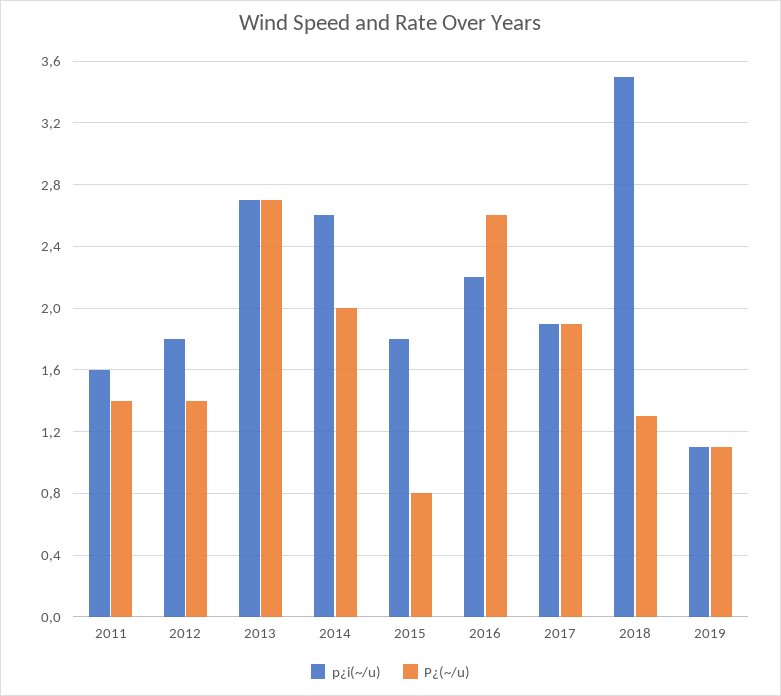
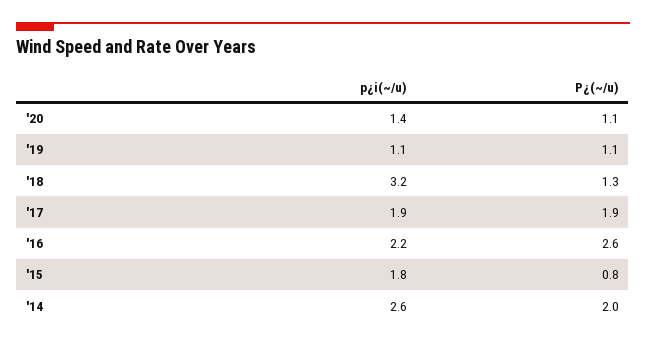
p¿i(~/u), 2011: 1.6 -> none
P¿(~/u), 2011: 1.4 -> none
p¿i(~/u), 2012: 1.8 -> none
P¿(~/u), 2012: 1.4 -> none
p¿i(~/u), 2013: 2.7 -> none
P¿(~/u), 2013: 2.7 -> none
p¿i(~/u), 2018: 3.5 -> 3.2
p¿i(~/u), '20: none -> 1.4
P¿(~/u), '20: none -> 1.1

